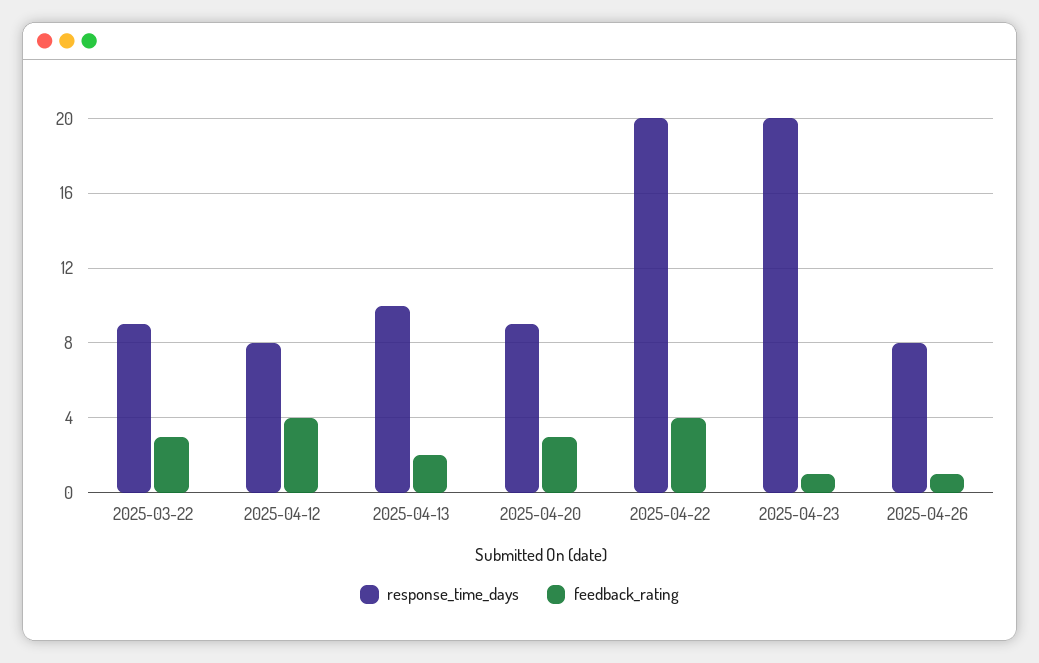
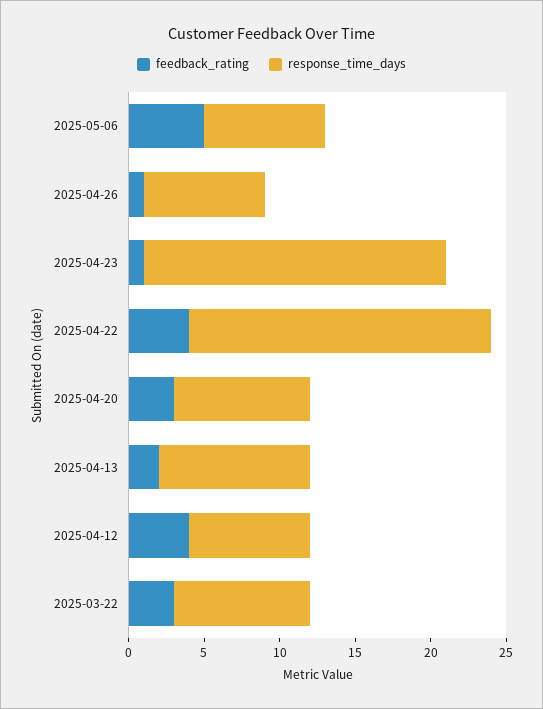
feedback_rating, 2025-05-06: none -> 5
response_time_days, 2025-05-06: none -> 8

